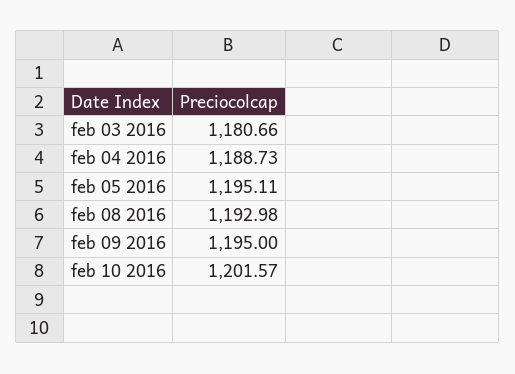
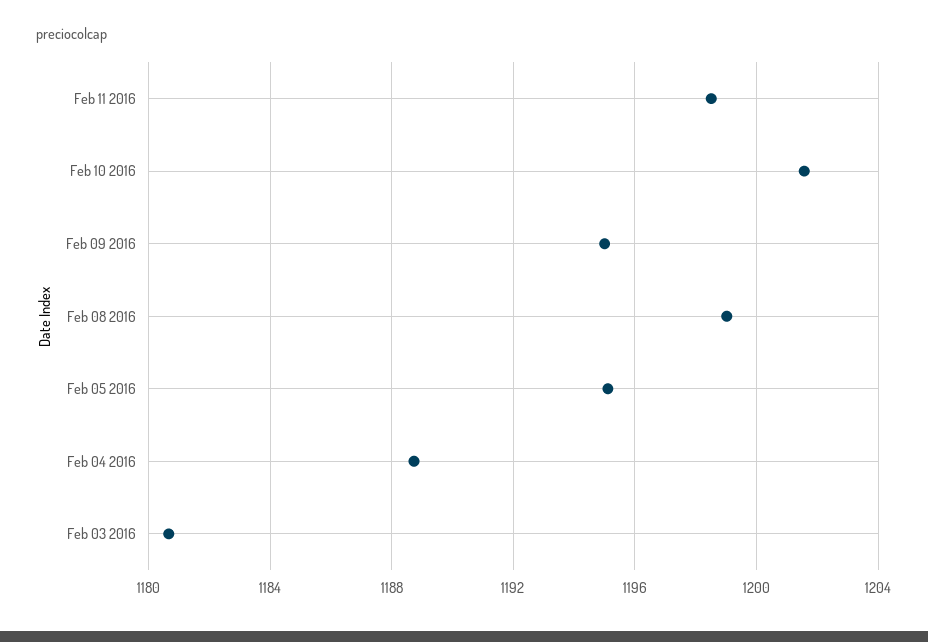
feb 08 2016: 1192.98 -> 1199
Feb 11 2016: none -> 1198.5

